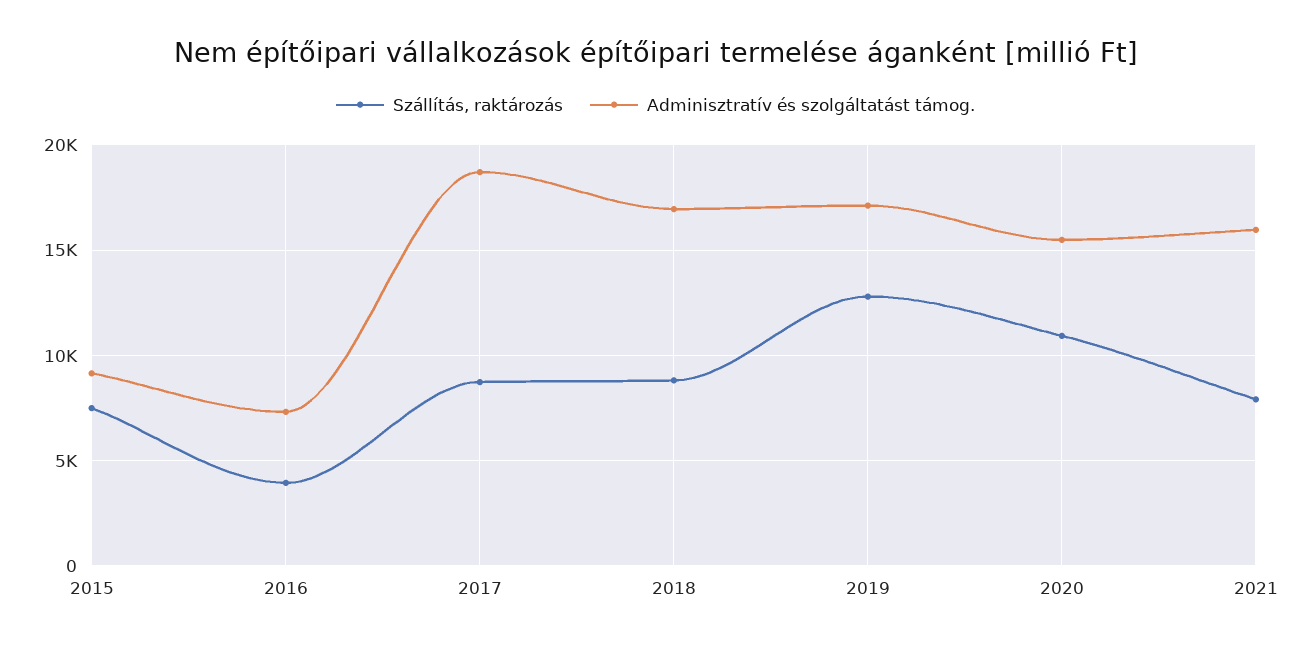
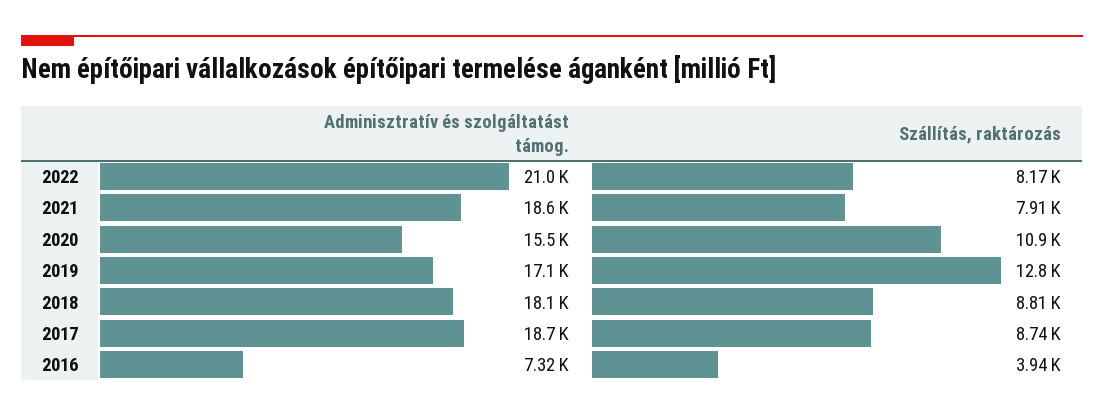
Szállítás, raktározás, 2015: 7500 -> none
Adminisztratív és szolgáltatást támog., 2015: 9000 -> none
Adminisztratív és szolgáltatást támog., 2018: 17000 -> 18100
Adminisztratív és szolgáltatást támog., 2021: 16000 -> 18600
Adminisztratív és szolgáltatást támog., 2022: none -> 21000
Szállítás, raktározás, 2022: none -> 8170

